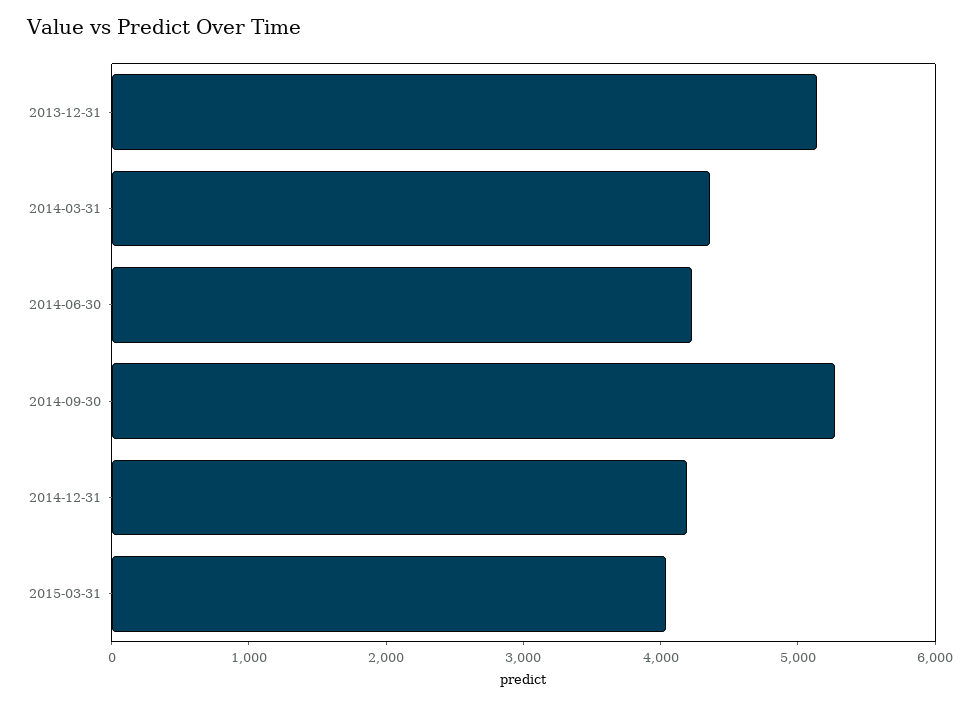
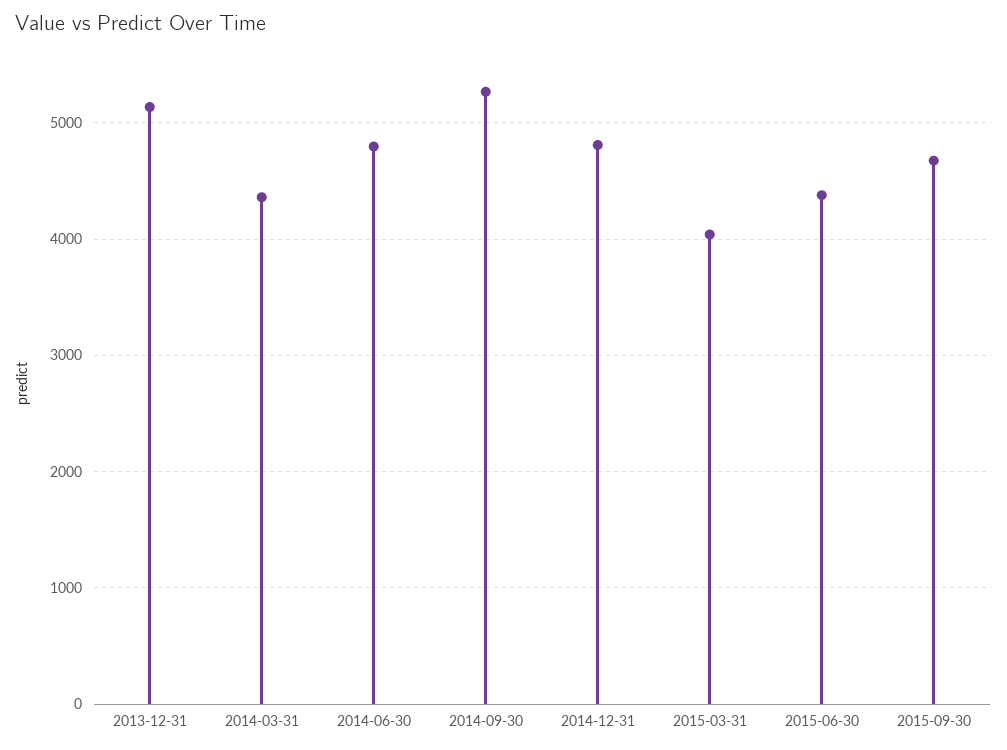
2014-06-30: 4200 -> 4800
2014-12-31: 4200 -> 4800
2015-06-30: none -> 4400
2015-09-30: none -> 4700

